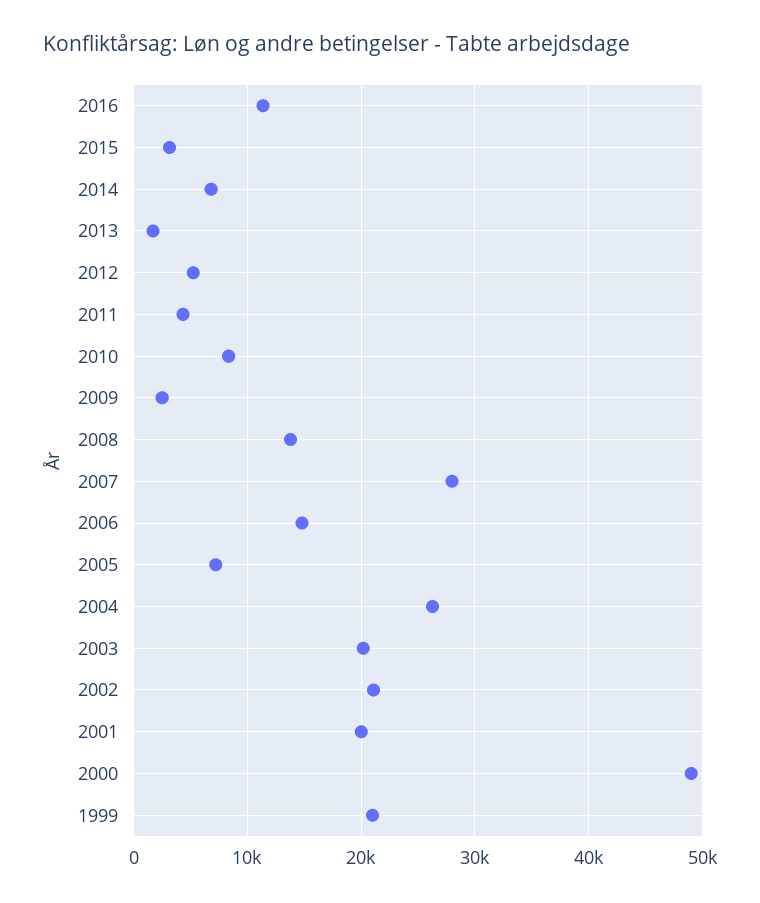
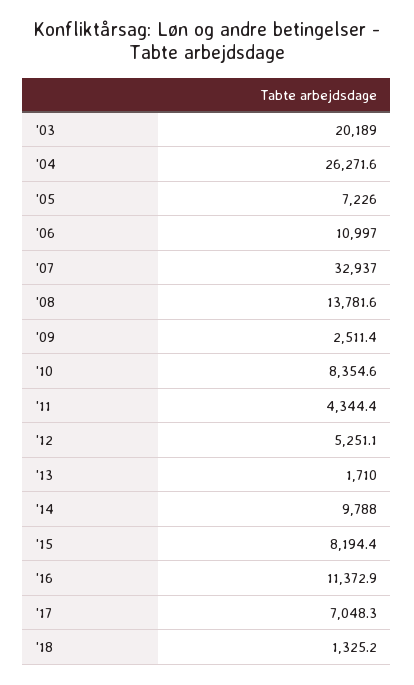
2015: 3000 -> 8194.4
2014: 7000 -> 9788
2007: 28000 -> 32937
2006: 15000 -> 10997
2002: 21000 -> none
2001: 20000 -> none
2000: 49000 -> none
1999: 21000 -> none
'17: none -> 7048.3
'18: none -> 1325.2

